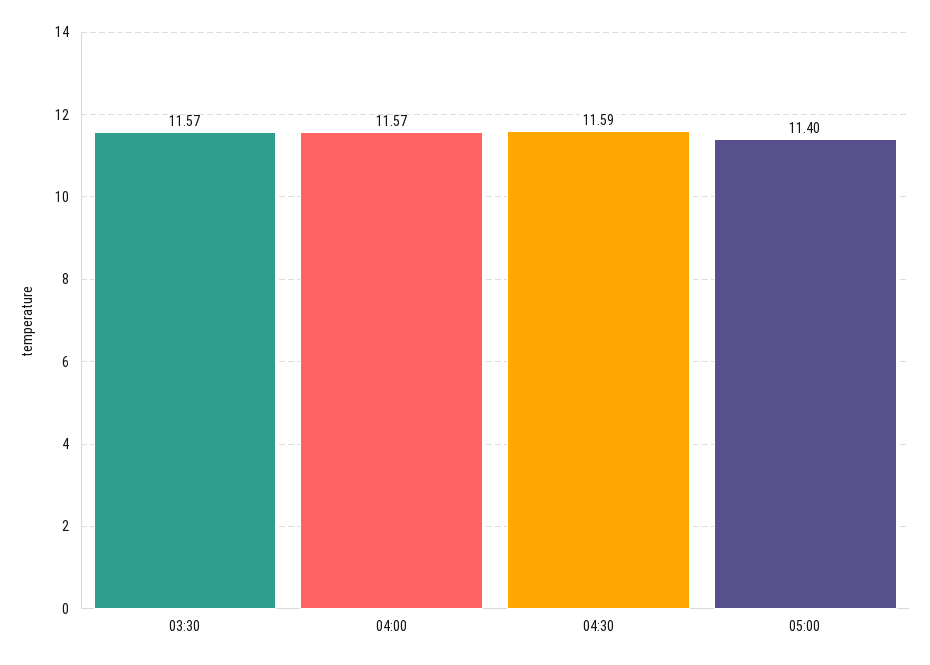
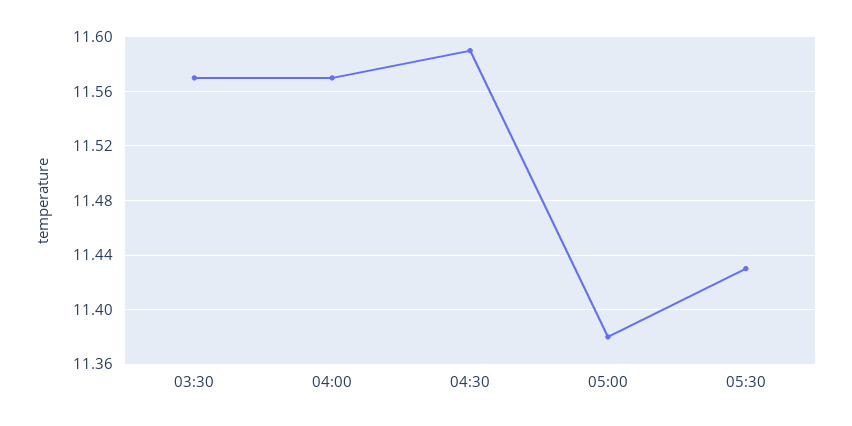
05:00: 11.4 -> 11.38
05:30: none -> 11.43

